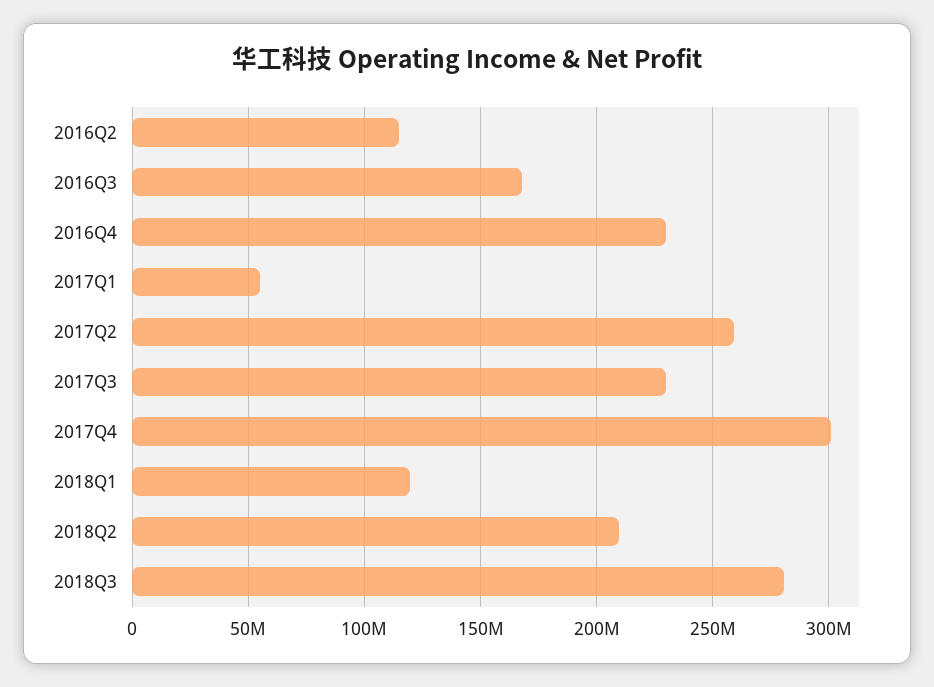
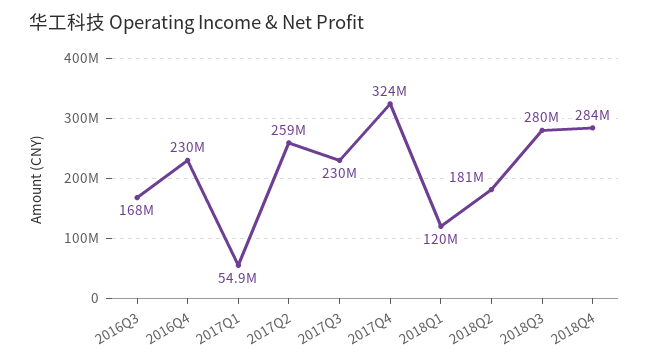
2016Q2: 115000000 -> none
2017Q4: 300000000 -> 324000000
2018Q2: 210000000 -> 181000000
2018Q4: none -> 284000000

